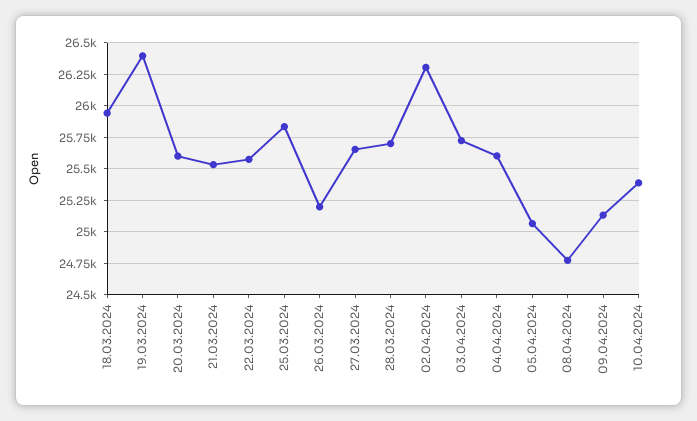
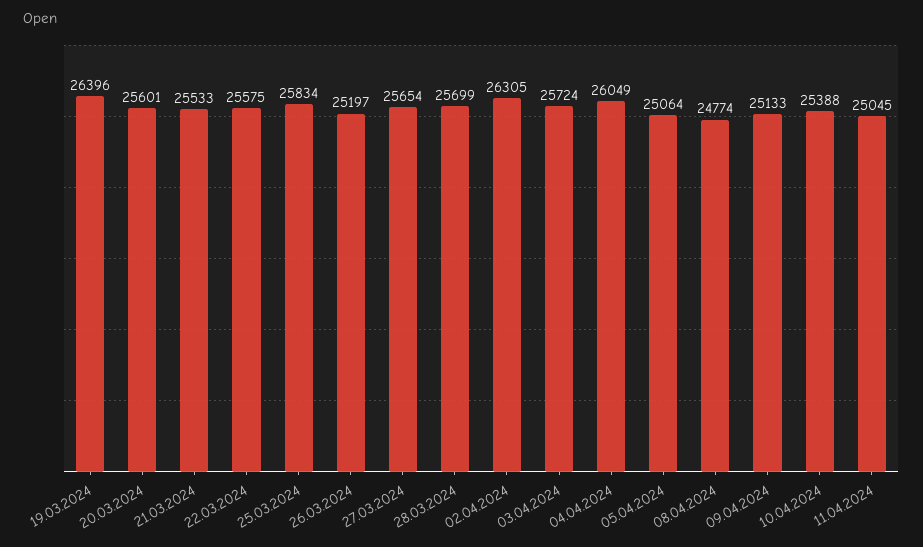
18.03.2024: 25950 -> none
04.04.2024: 25600 -> 26049
11.04.2024: none -> 25045

